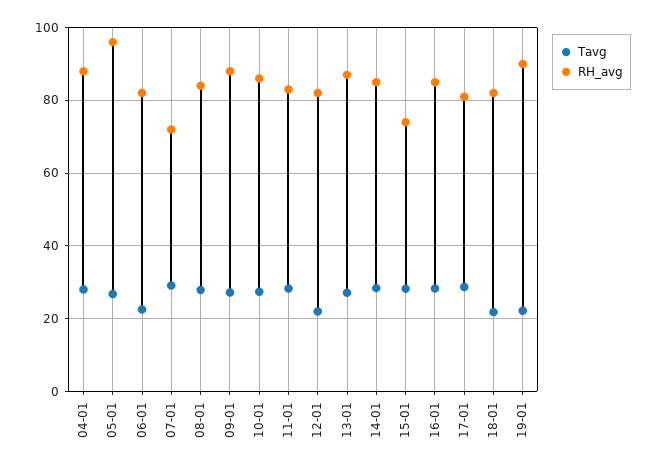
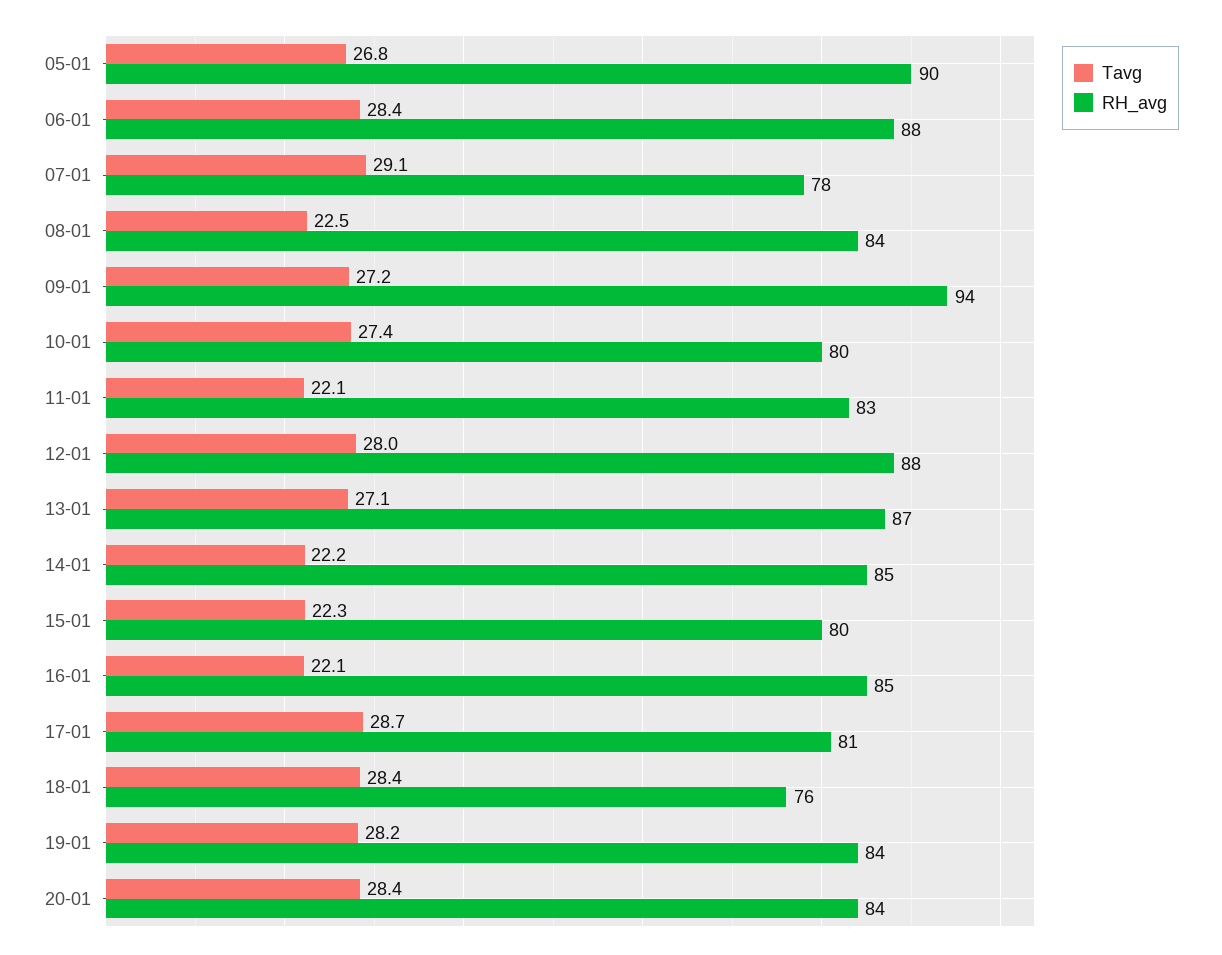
Tavg, 04-01: 28 -> none
RH_avg, 04-01: 88 -> none
RH_avg, 05-01: 96 -> 90
Tavg, 06-01: 22 -> 28.4
RH_avg, 06-01: 82 -> 88
RH_avg, 07-01: 72 -> 78
Tavg, 08-01: 28 -> 22.5
RH_avg, 09-01: 88 -> 94
RH_avg, 10-01: 86 -> 80
Tavg, 11-01: 28 -> 22.1
Tavg, 12-01: 22 -> 28
RH_avg, 12-01: 82 -> 88
Tavg, 14-01: 28 -> 22.2
Tavg, 15-01: 28 -> 22.3
RH_avg, 15-01: 74 -> 80
Tavg, 16-01: 28 -> 22.1
Tavg, 18-01: 22 -> 28.4
RH_avg, 18-01: 82 -> 76
Tavg, 19-01: 22 -> 28.2
RH_avg, 19-01: 90 -> 84
Tavg, 20-01: none -> 28.4
RH_avg, 20-01: none -> 84

